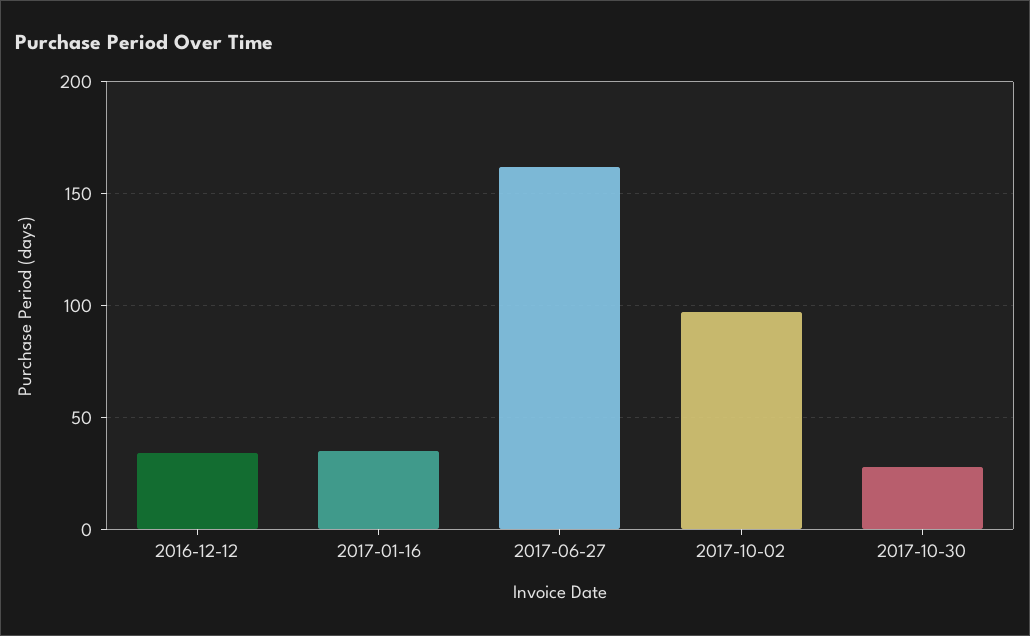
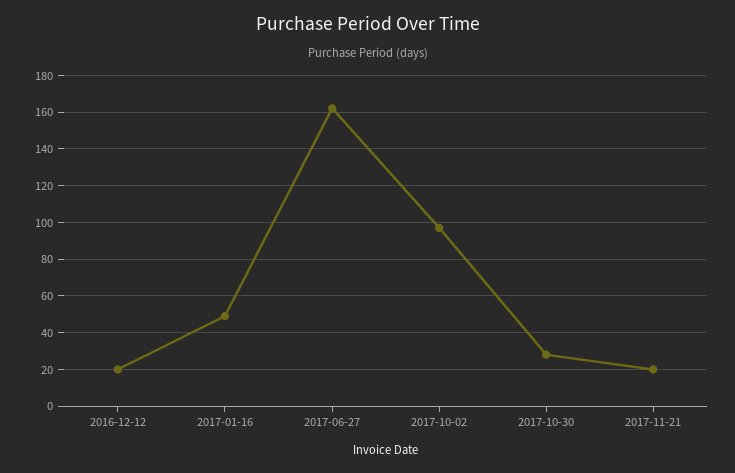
2016-12-12: 35 -> 20
2017-01-16: 35 -> 50
2017-11-21: none -> 20

